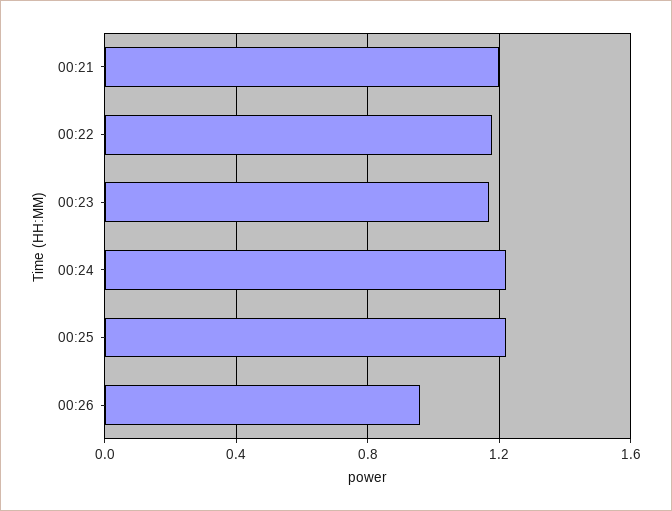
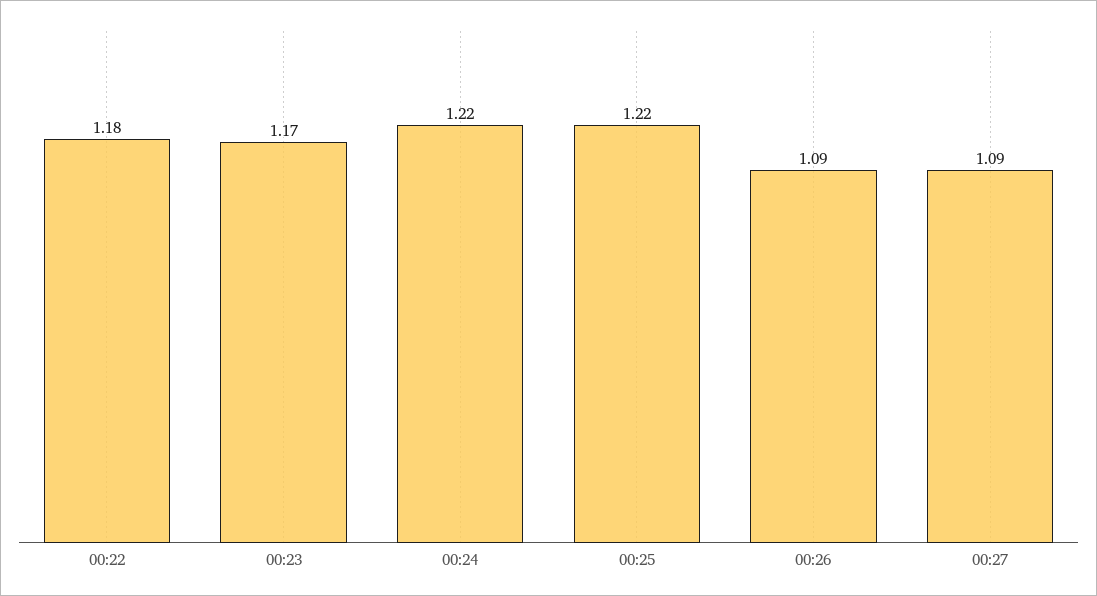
00:21: 1.2 -> none
00:26: 0.95 -> 1.09
00:27: none -> 1.09

